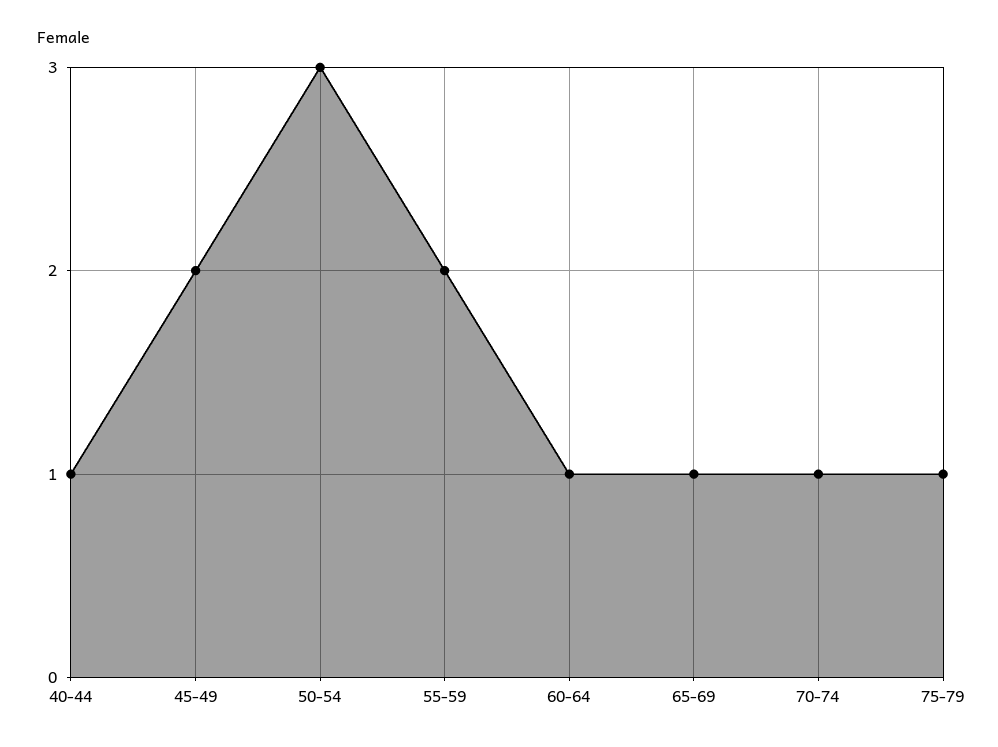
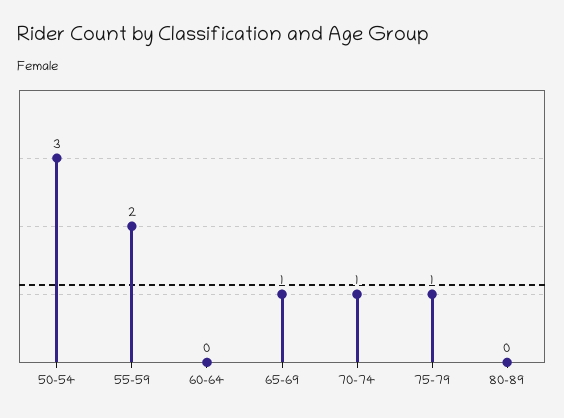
40-44: 1 -> none
45-49: 2 -> none
60-64: 1 -> 0
80-89: none -> 0

